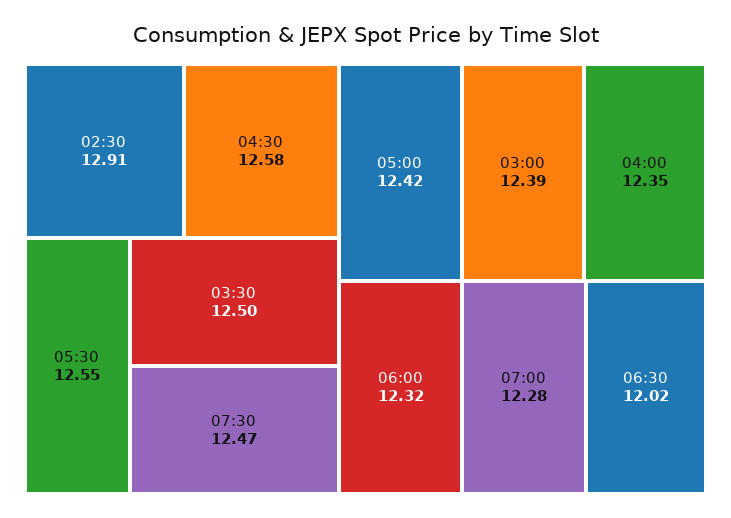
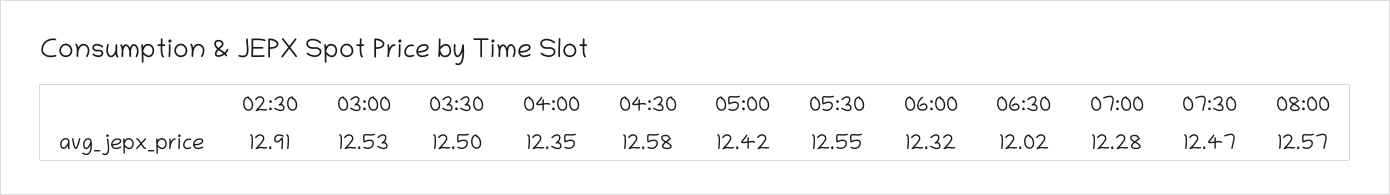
03:00: 12.39 -> 12.53
08:00: none -> 12.57

